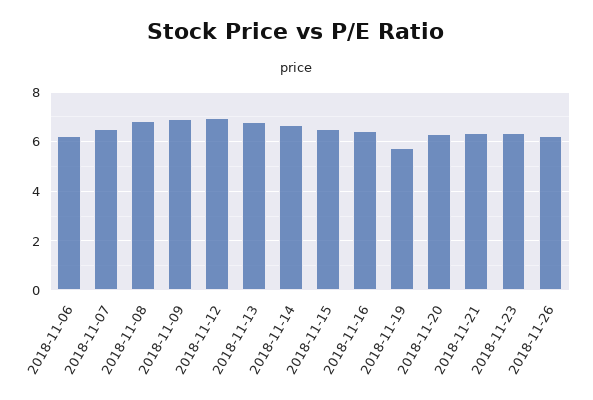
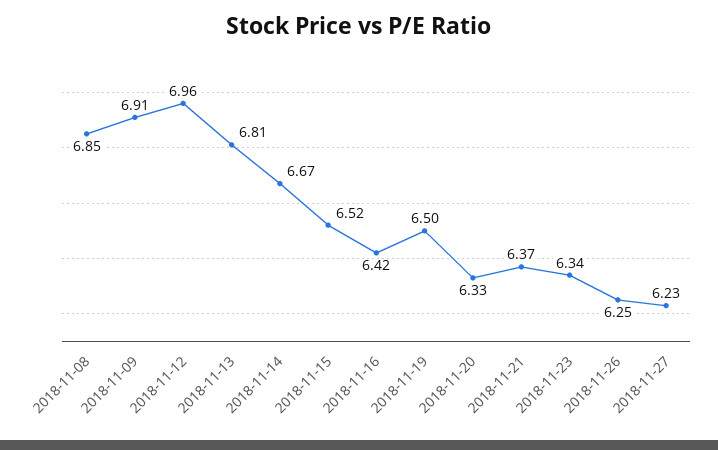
2018-11-06: 6.25 -> none
2018-11-07: 6.5 -> none
2018-11-19: 5.75 -> 6.5
2018-11-27: none -> 6.23

